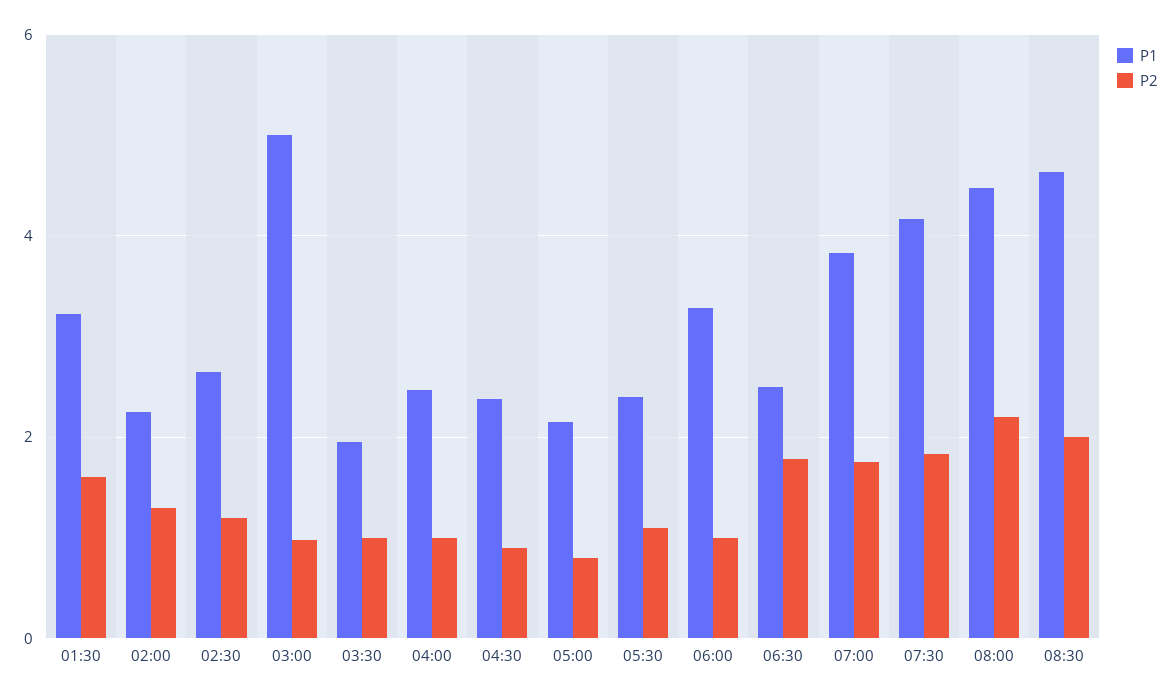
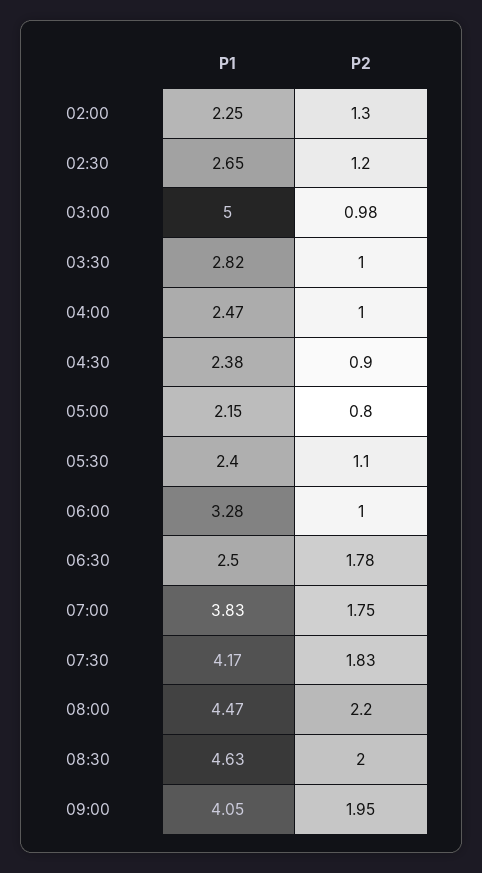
P1, 01:30: 3.2 -> none
P2, 01:30: 1.6 -> none
P1, 03:30: 2 -> 2.82
P1, 09:00: none -> 4.05
P2, 09:00: none -> 1.95

